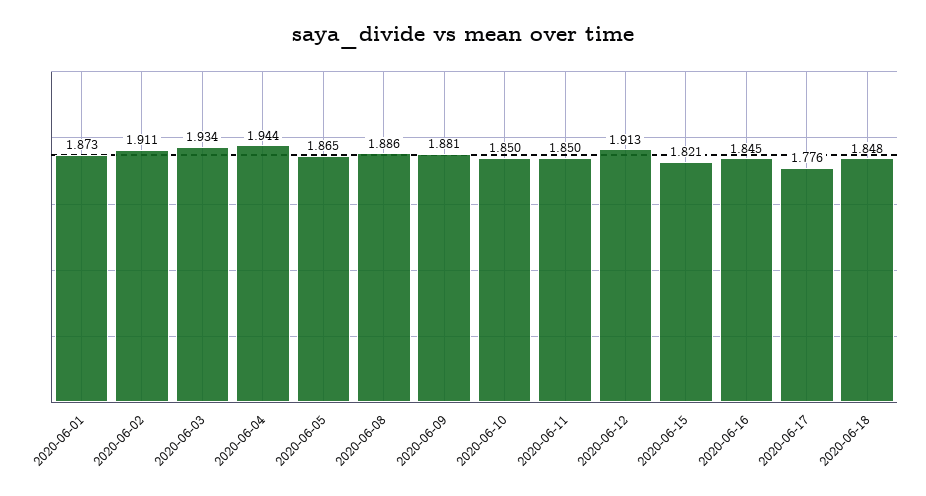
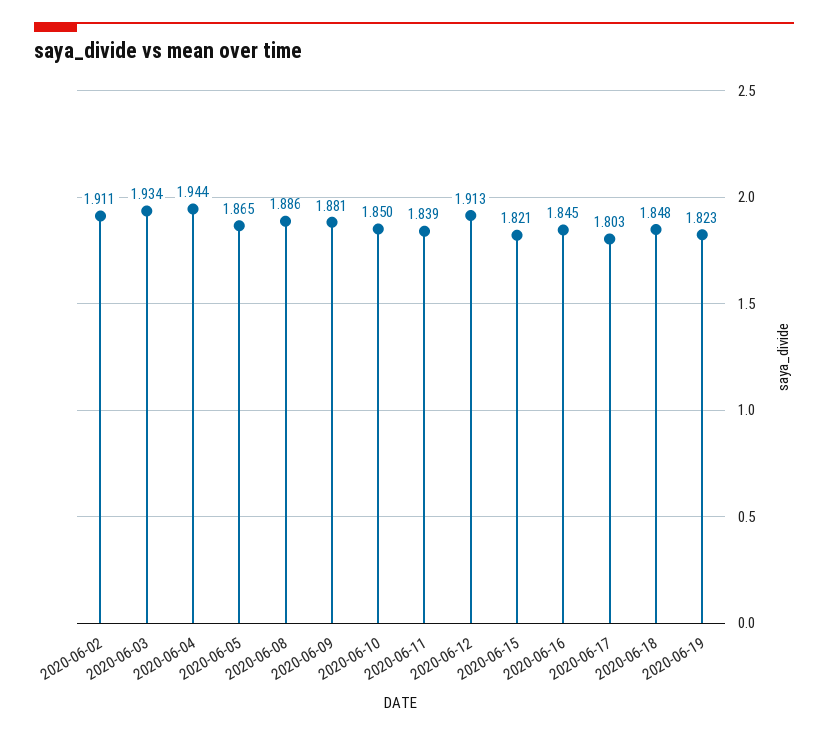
2020-06-01: 1.873 -> none
2020-06-11: 1.85 -> 1.839
2020-06-17: 1.776 -> 1.803
2020-06-19: none -> 1.823

